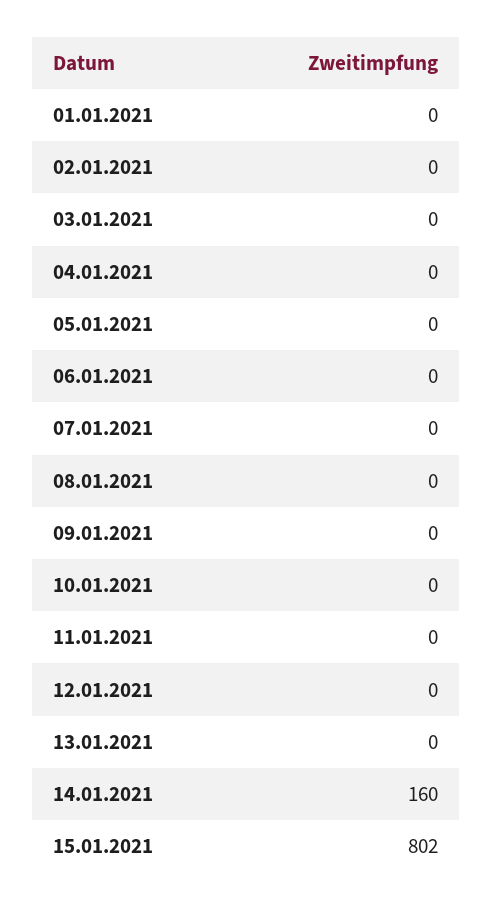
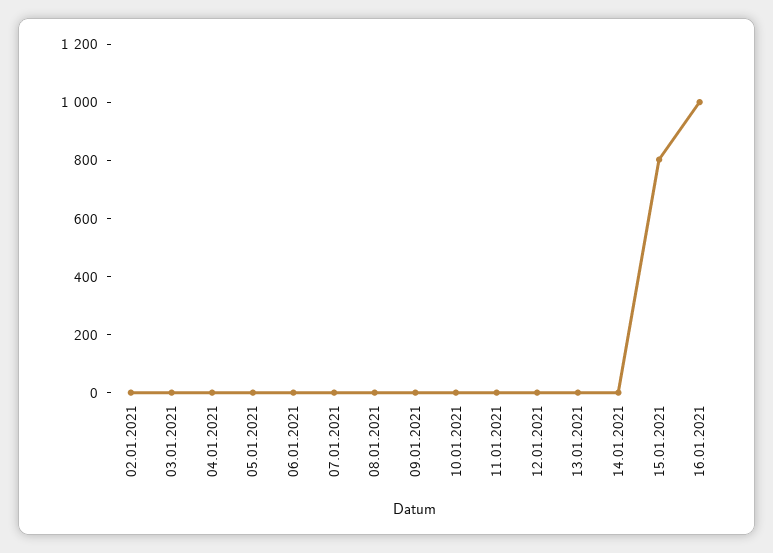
01.01.2021: 0 -> none
14.01.2021: 160 -> 0
16.01.2021: none -> 1000

